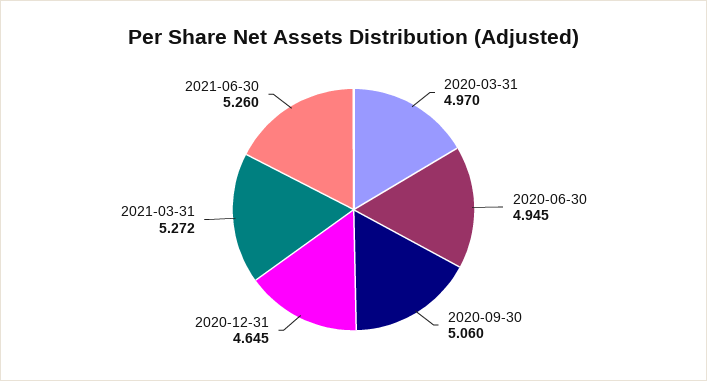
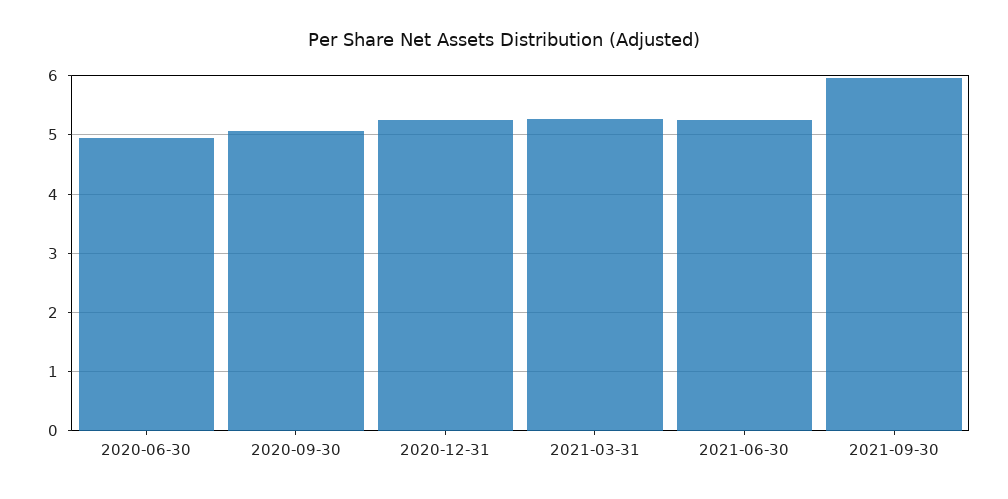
2020-03-31: 4.97 -> none
2020-12-31: 4.645 -> 5.2
2021-09-30: none -> 6

